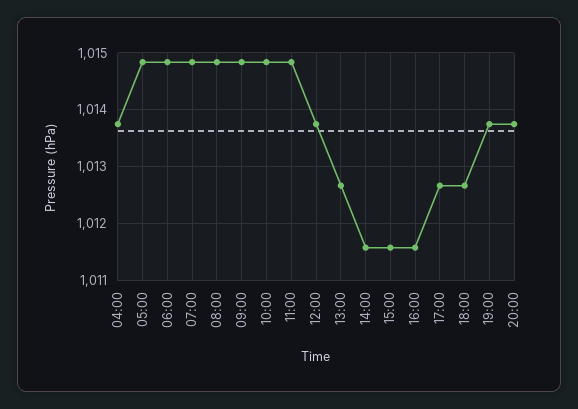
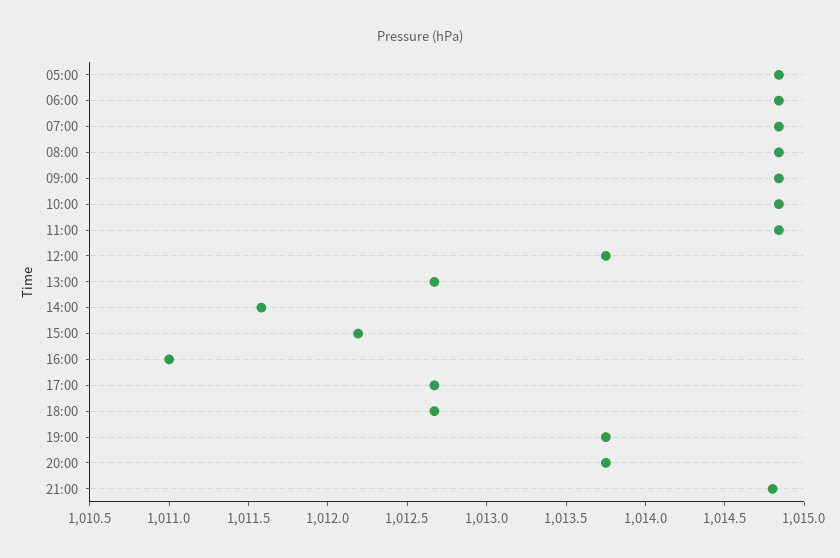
04:00: 1013.8 -> none
15:00: 1011.6 -> 1012.2
16:00: 1011.6 -> 1011
21:00: none -> 1014.8

